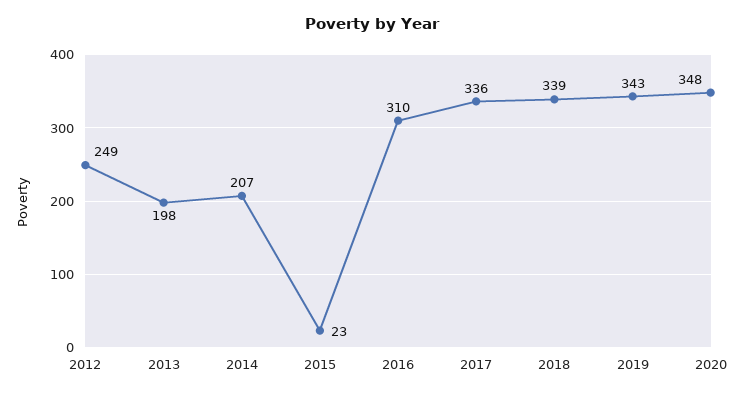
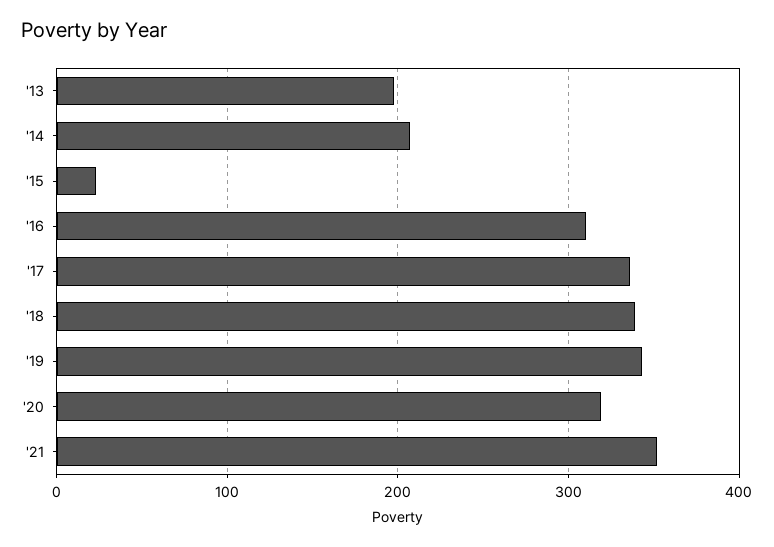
2012: 249 -> none
2020: 348 -> 320
'21: none -> 350

